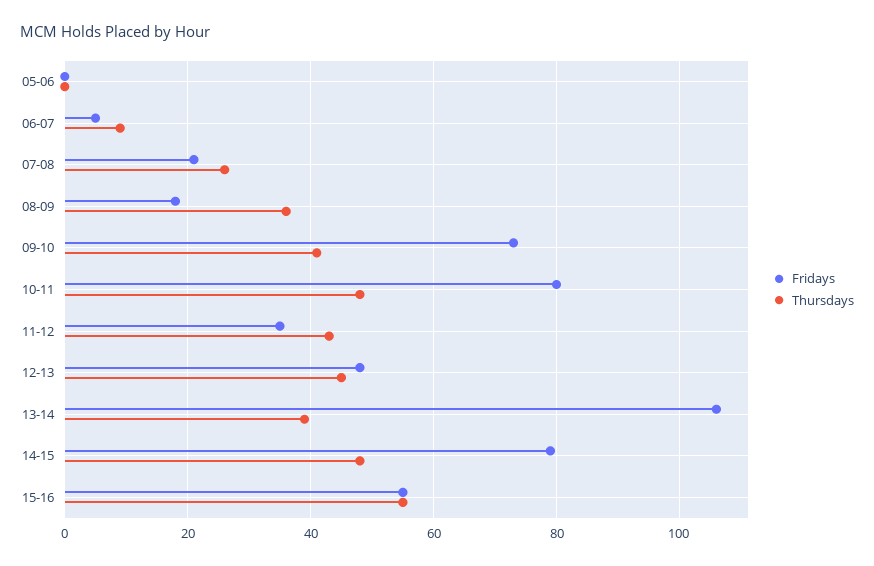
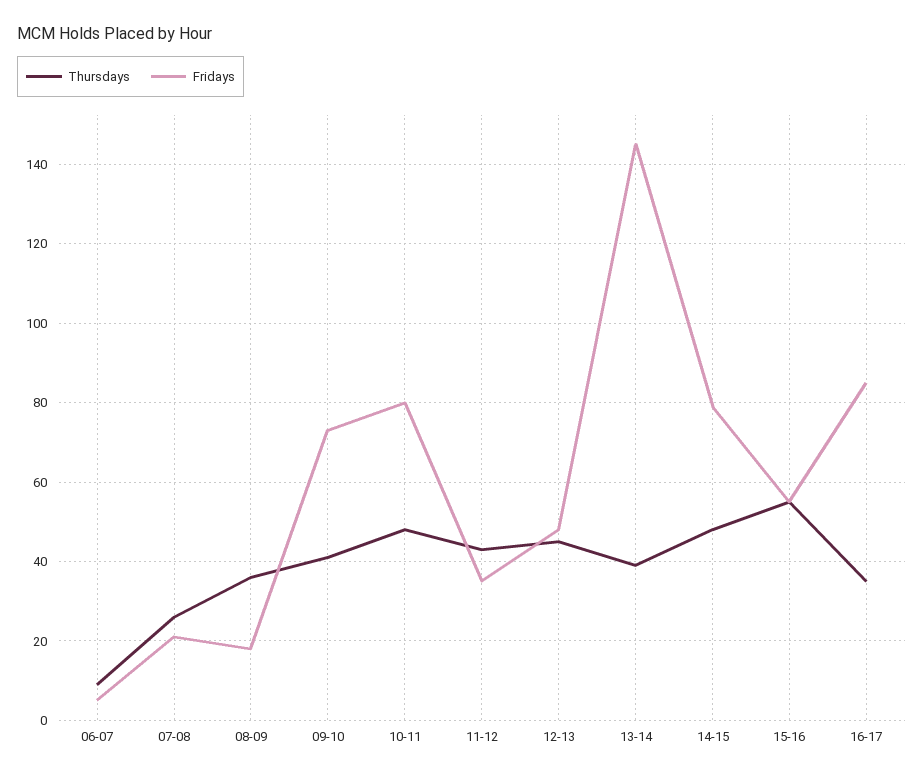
Fridays, 05-06: 0 -> none
Thursdays, 05-06: 0 -> none
Fridays, 13-14: 105 -> 145
Thursdays, 16-17: none -> 35
Fridays, 16-17: none -> 85

